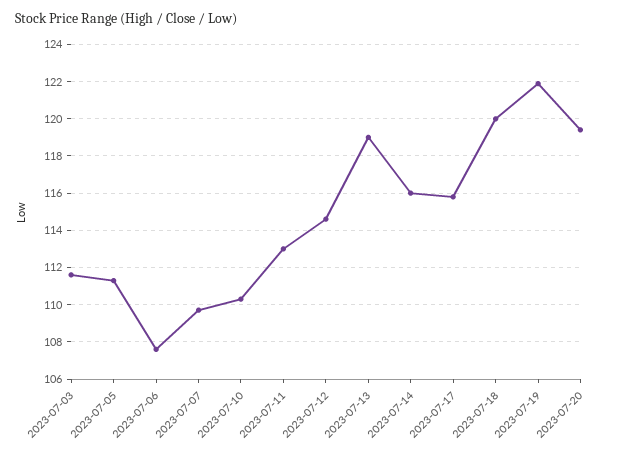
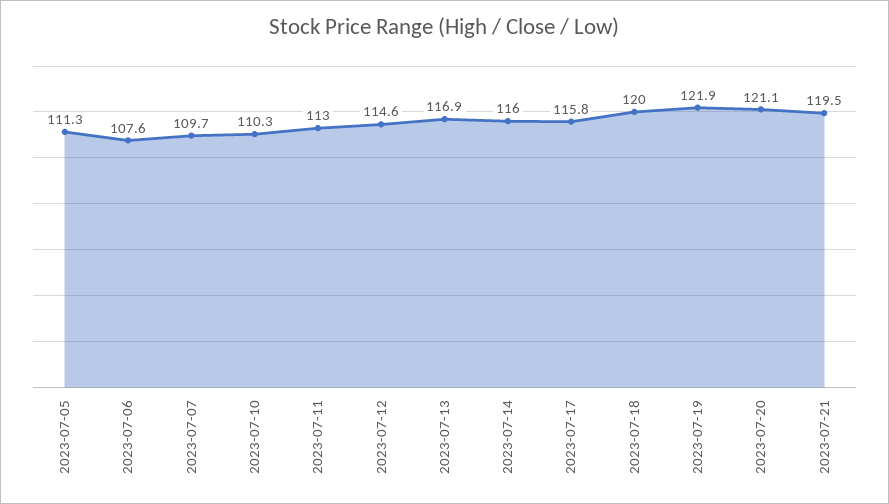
2023-07-03: 111.5 -> none
2023-07-13: 119 -> 116.9
2023-07-20: 119.5 -> 121.1
2023-07-21: none -> 119.5

